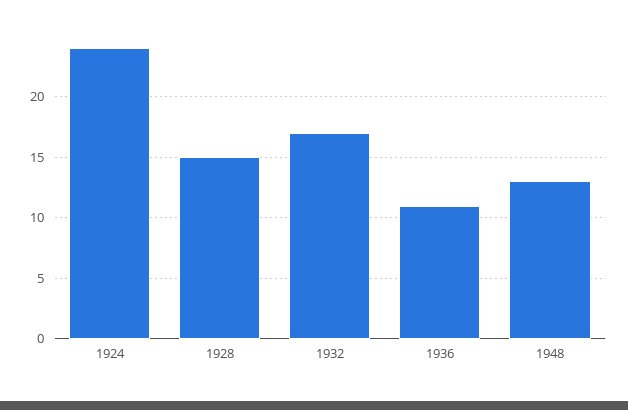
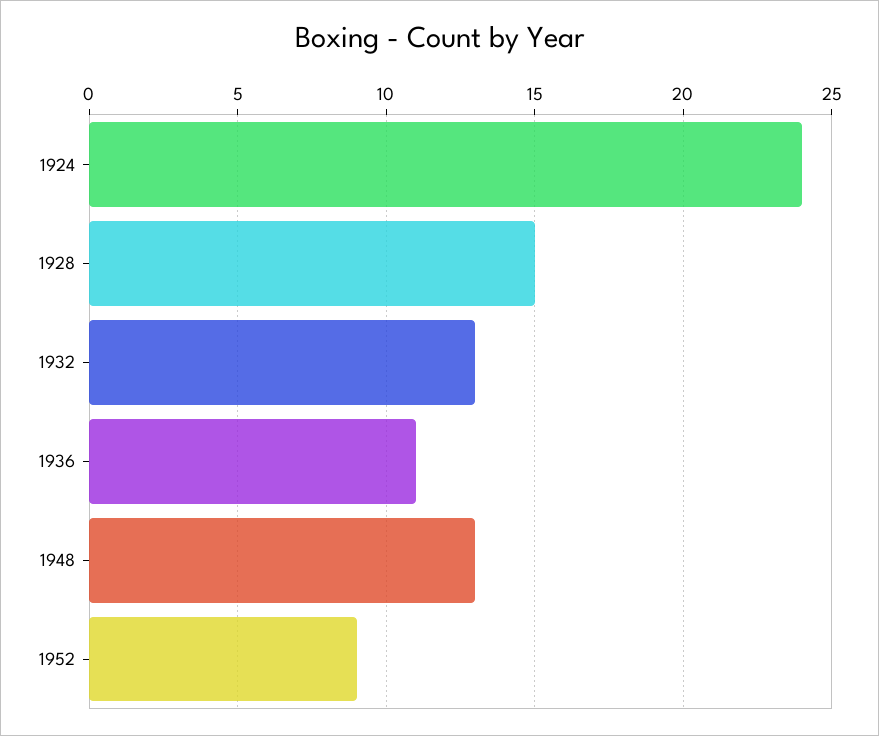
1932: 17 -> 13
1952: none -> 9

